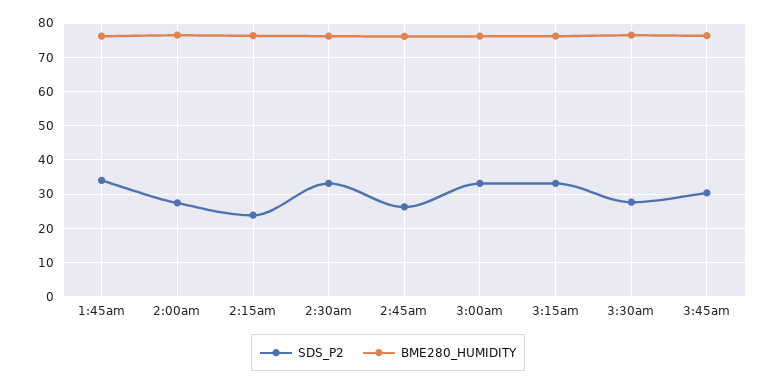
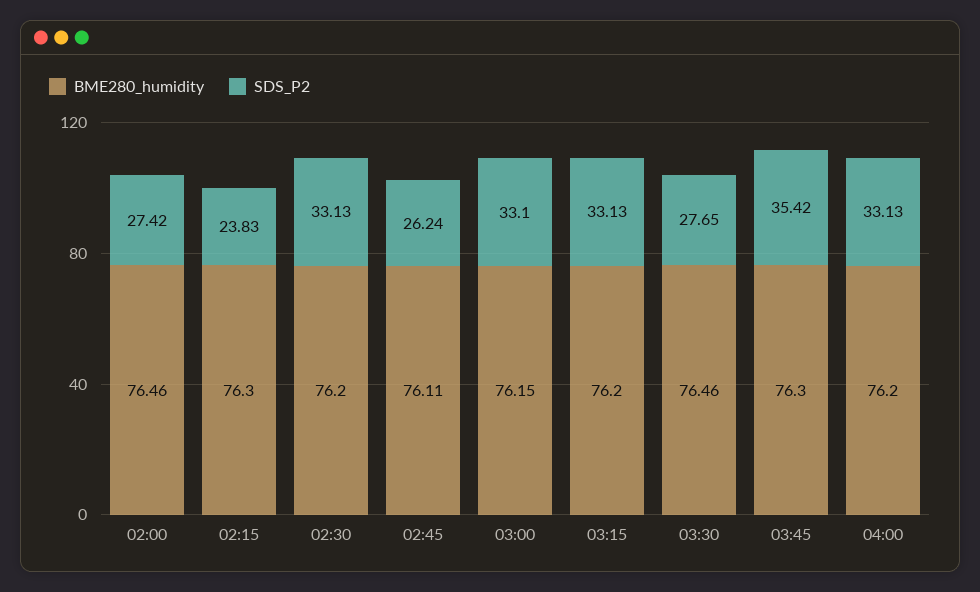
SDS_P2, 1:45am: 34 -> none
BME280_HUMIDITY, 1:45am: 76 -> none
SDS_P2, 3:45am: 30 -> 35.42
BME280_HUMIDITY, 04:00: none -> 76.2
SDS_P2, 04:00: none -> 33.13

